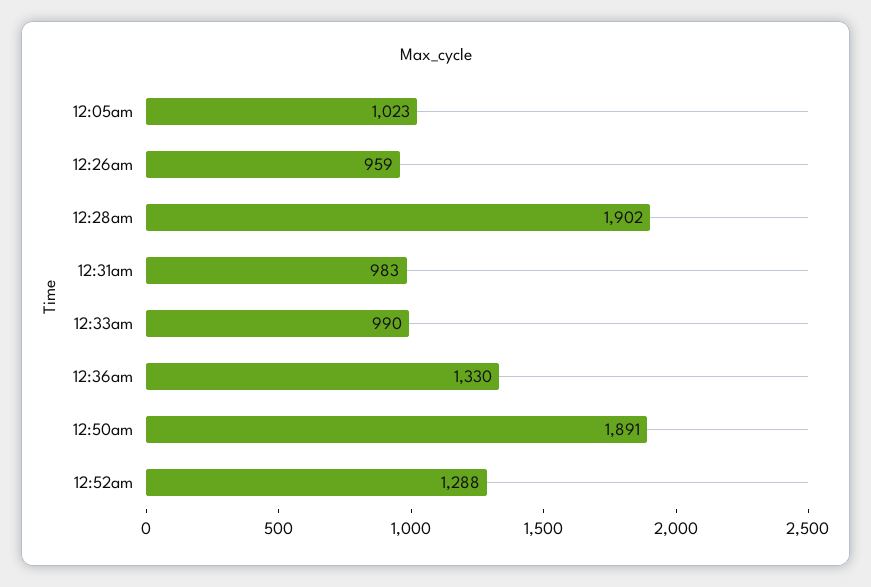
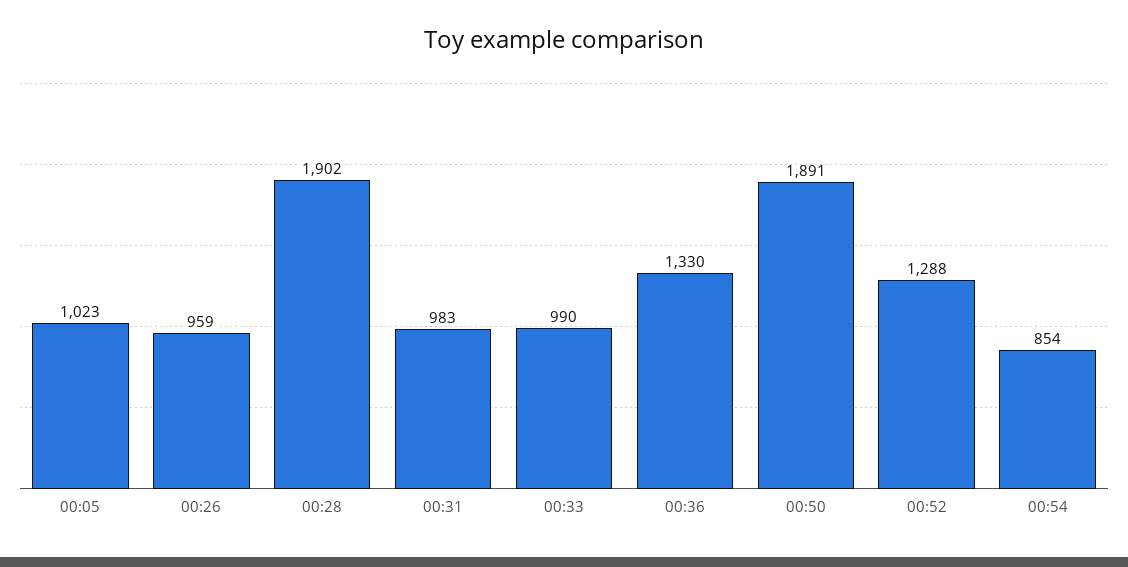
00:54: none -> 854

